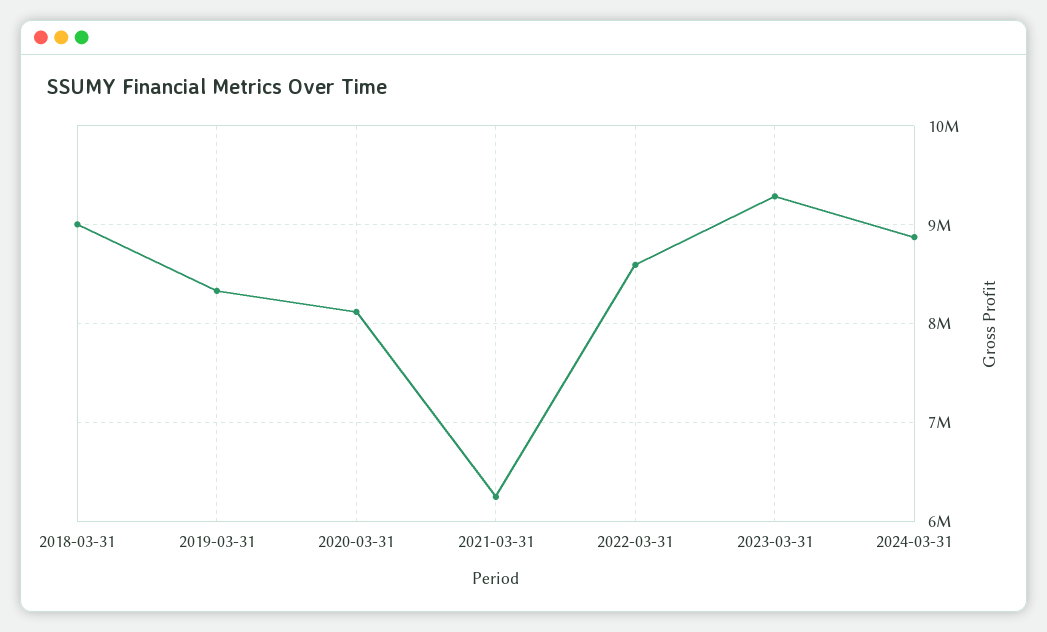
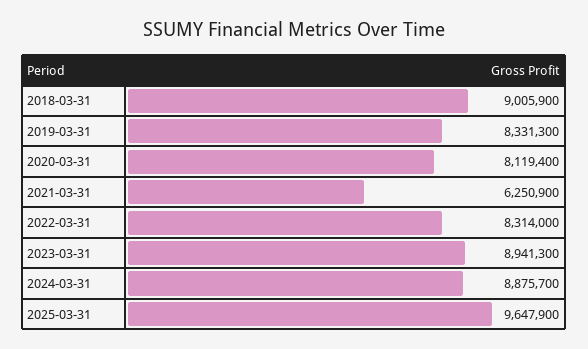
2022-03-31: 8600000 -> 8314000
2023-03-31: 9300000 -> 8941300
2025-03-31: none -> 9647900

